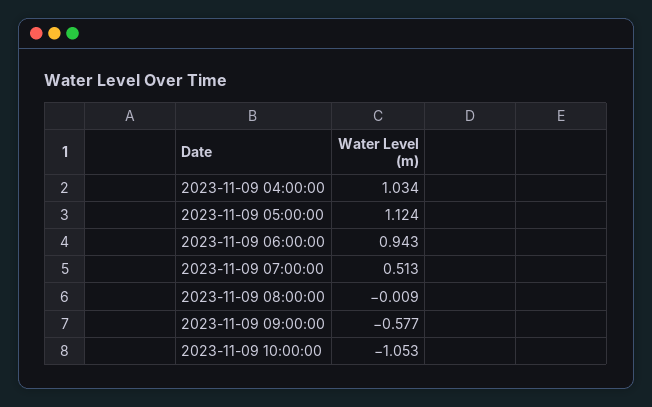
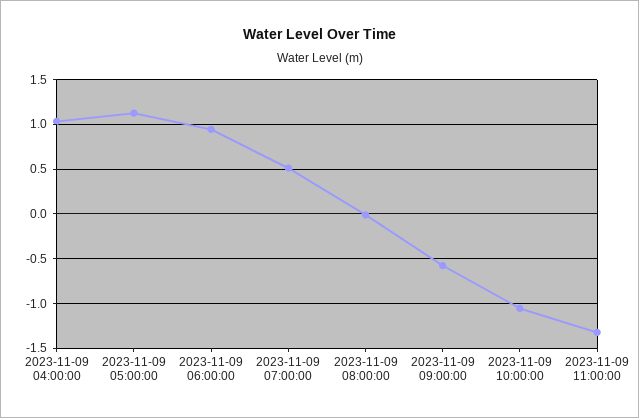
2023-11-09 11:00:00: none -> -1.3

